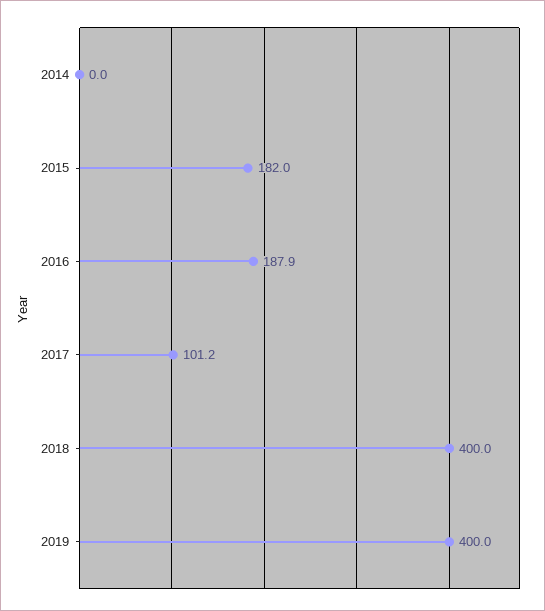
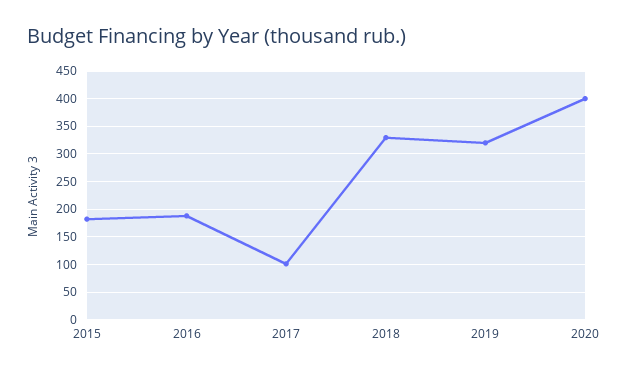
2014: 0 -> none
2018: 400 -> 325
2019: 400 -> 325
2020: none -> 400

